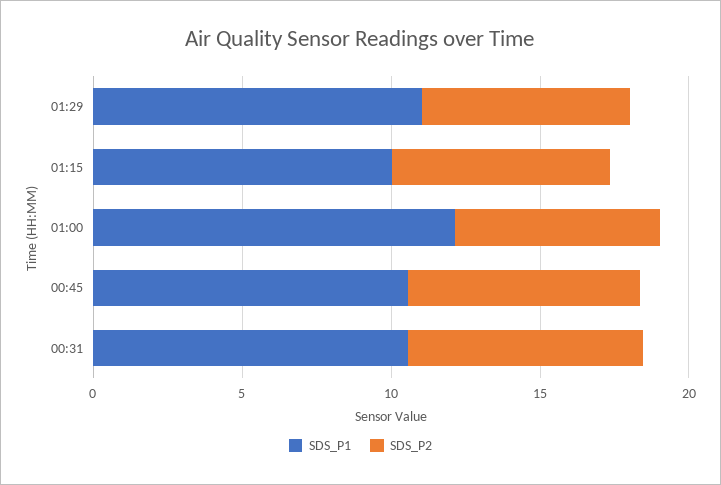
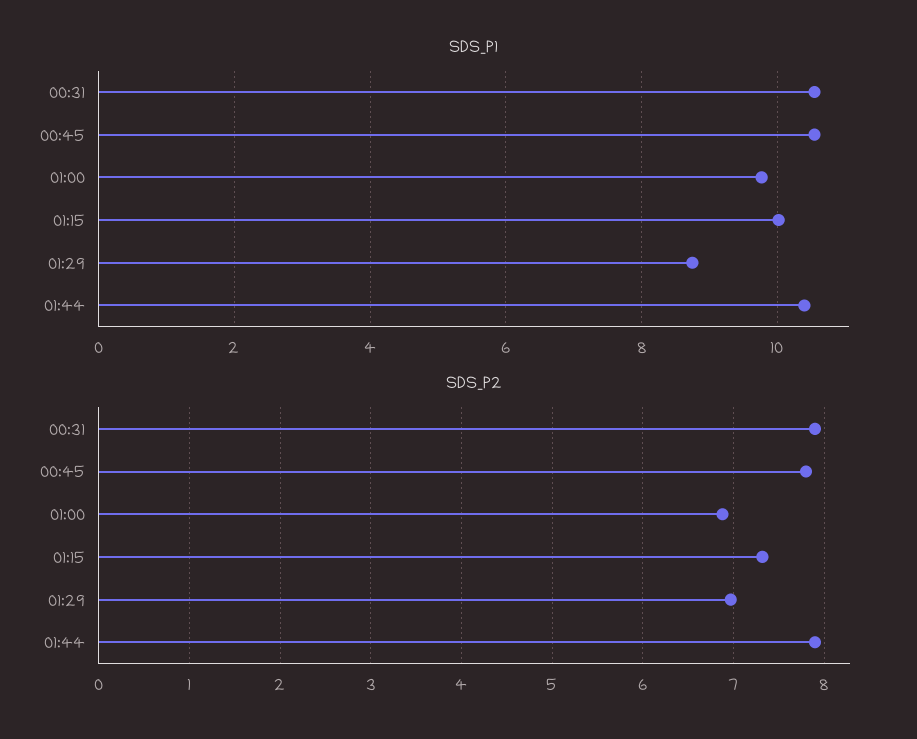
SDS_P1, 01:29: 11 -> 8.8
SDS_P1, 01:00: 12 -> 9.8
SDS_P1, 01:44: none -> 10.4
SDS_P2, 01:44: none -> 7.9

